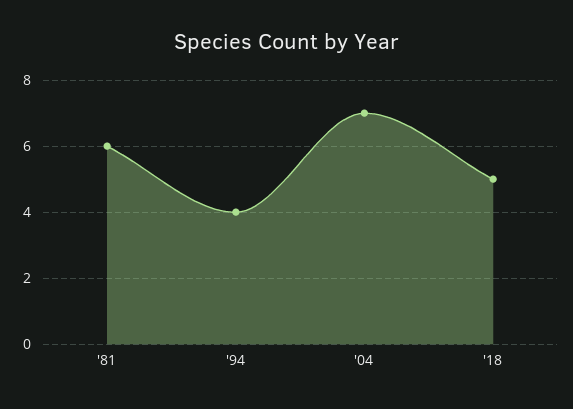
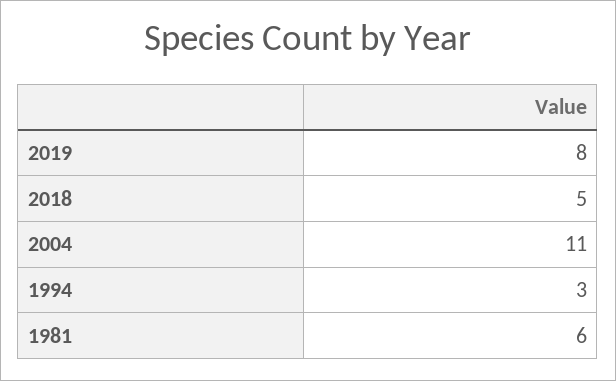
'94: 4 -> 3
'04: 7 -> 11
2019: none -> 8

